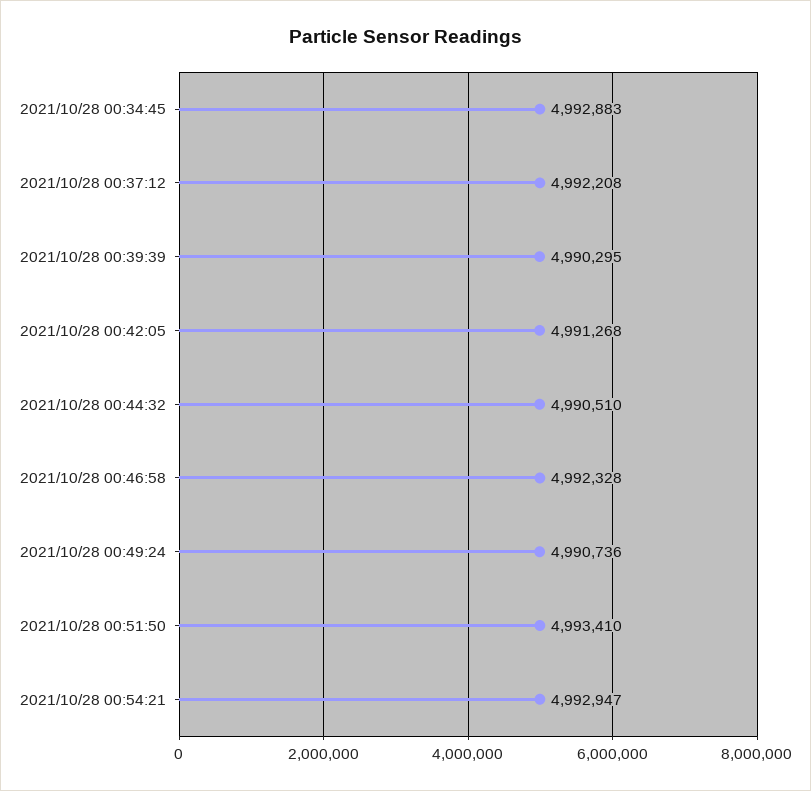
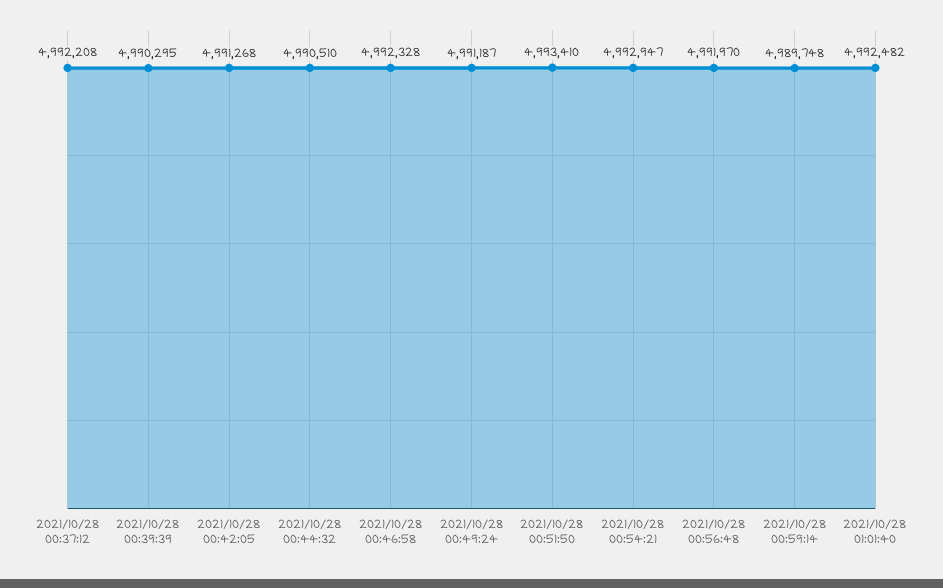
2021/10/28 00:34:45: 4992883 -> none
2021/10/28 00:49:24: 4990736 -> 4991187
2021/10/28 00:56:48: none -> 4991970
2021/10/28 00:59:14: none -> 4989748
2021/10/28 01:01:40: none -> 4992482

